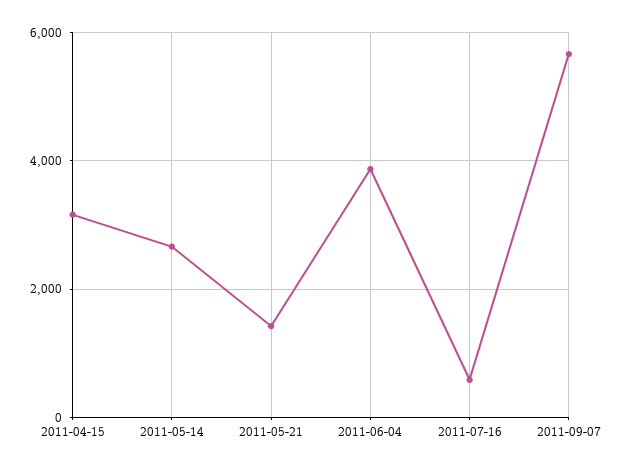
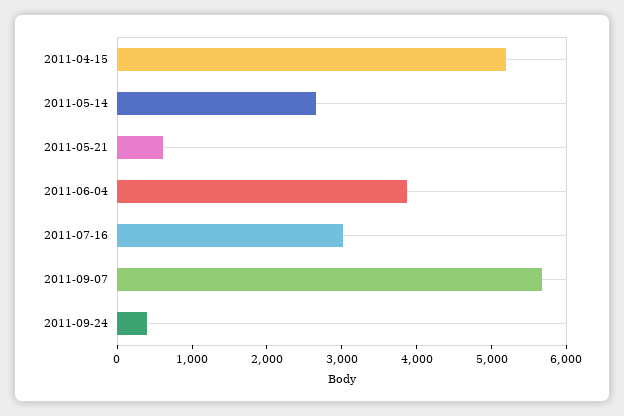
2011-04-15: 3200 -> 5200
2011-05-21: 1400 -> 600
2011-07-16: 600 -> 3000
2011-09-24: none -> 400

